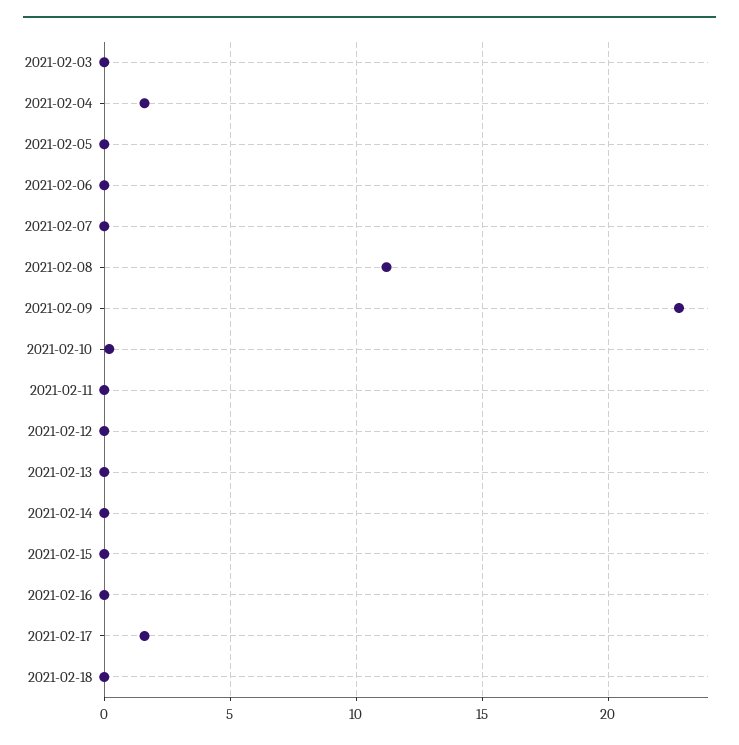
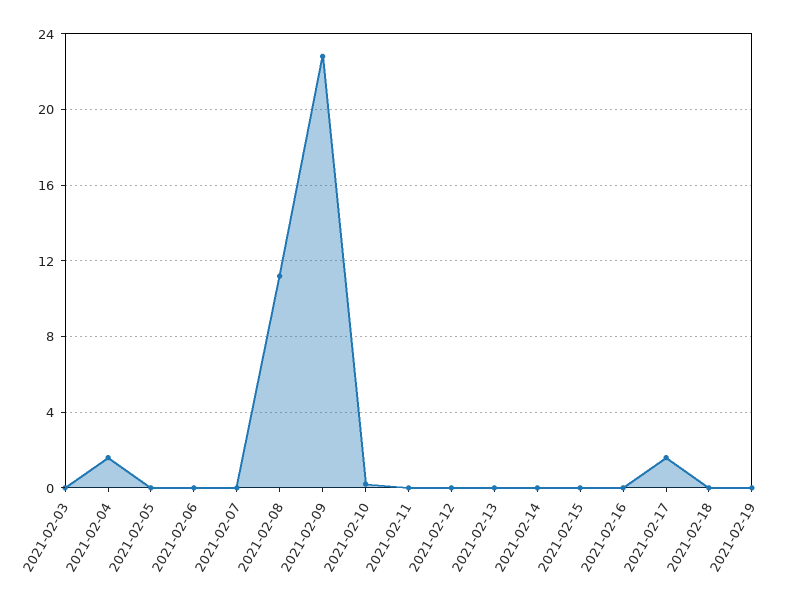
2021-02-19: none -> 0

